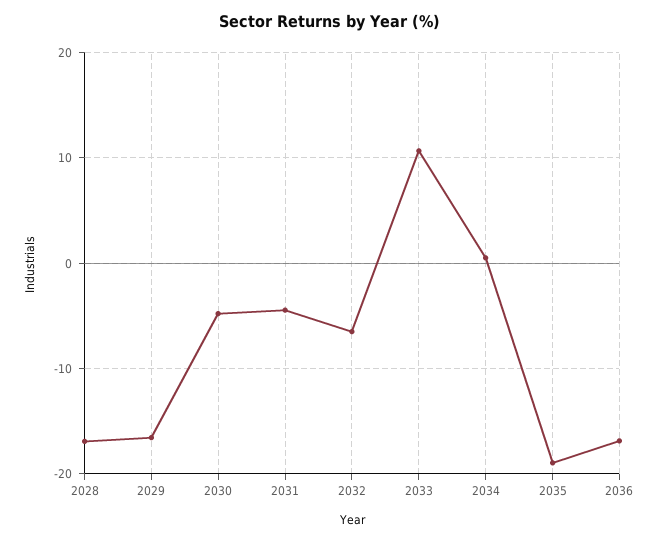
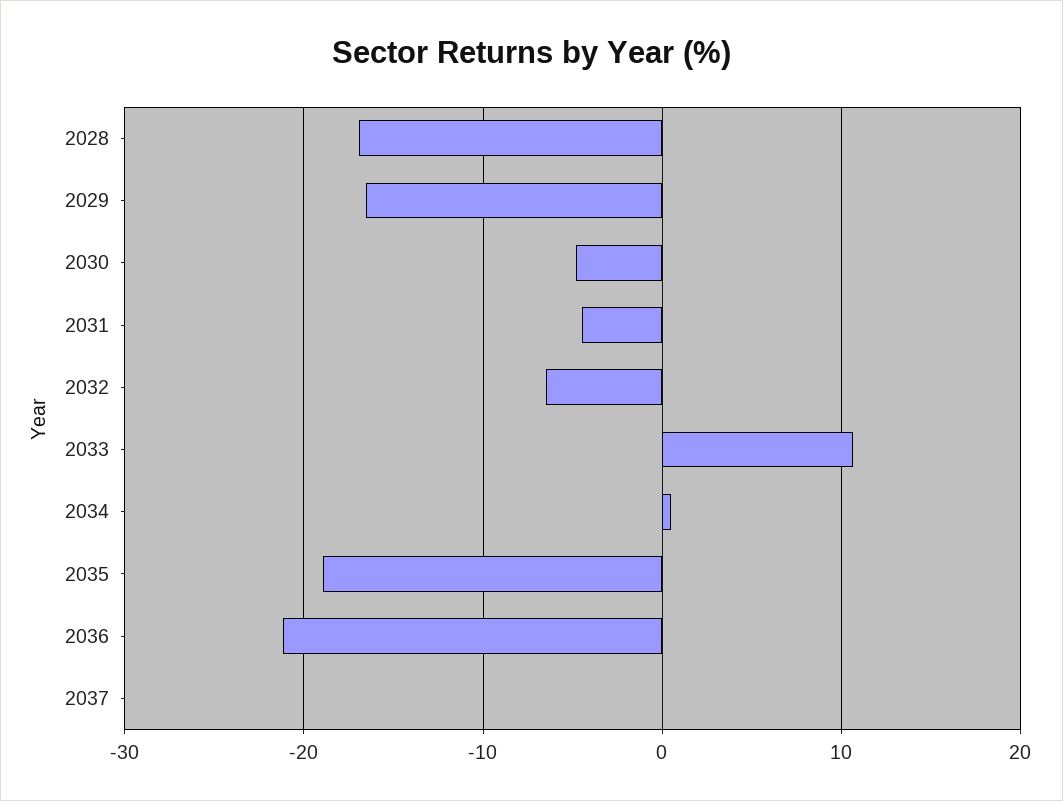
2036: -17 -> -21
2037: none -> 0

